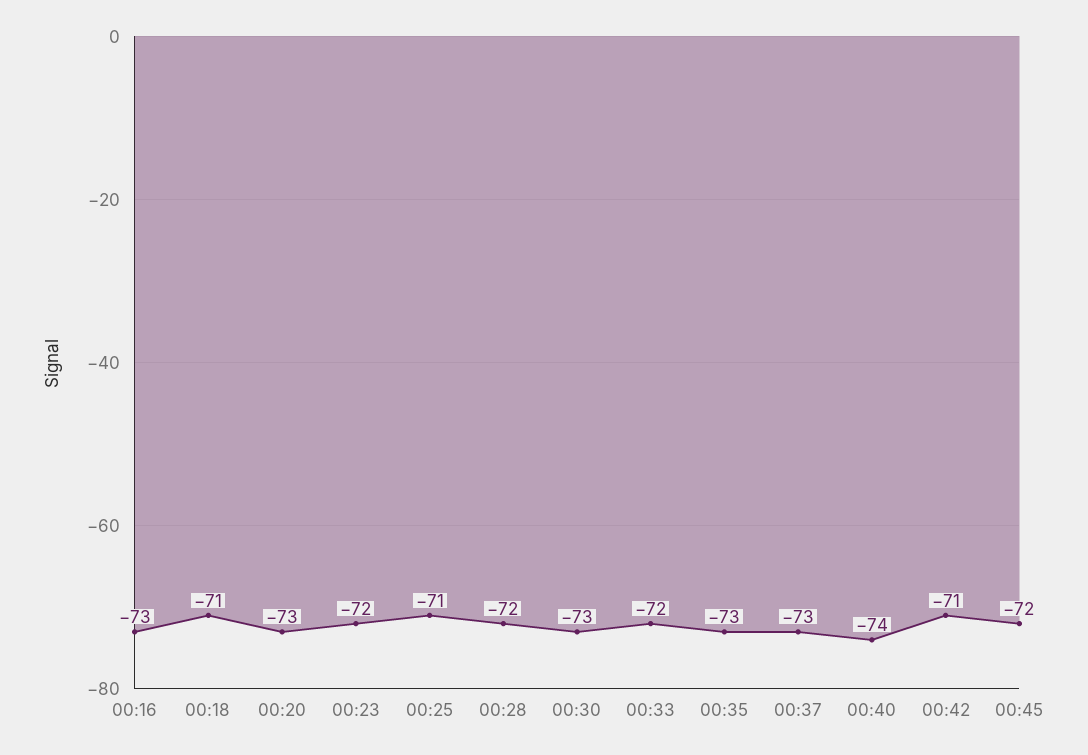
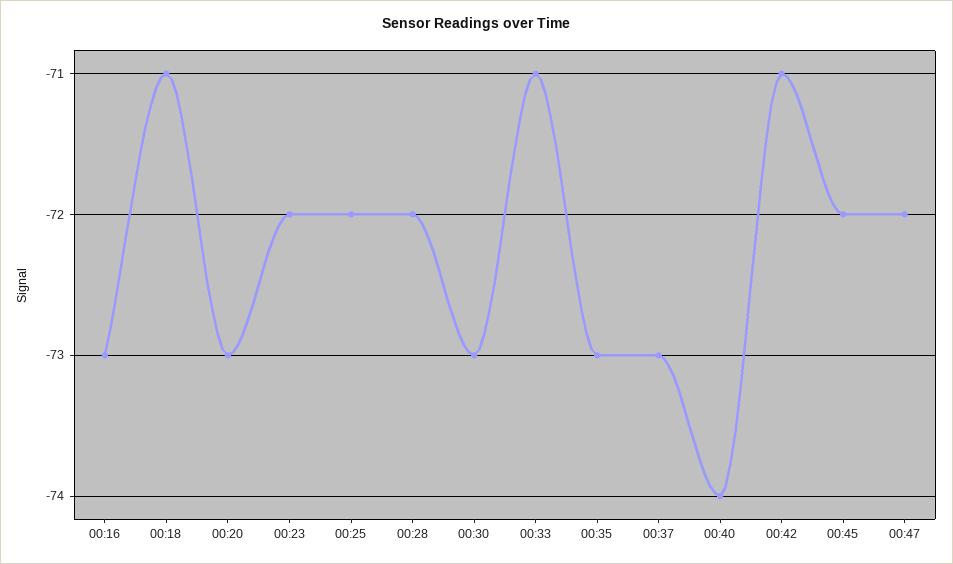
00:25: -71 -> -72
00:33: -72 -> -71
00:47: none -> -72

